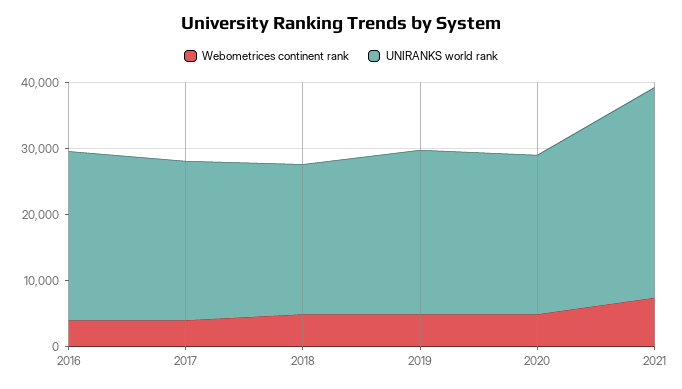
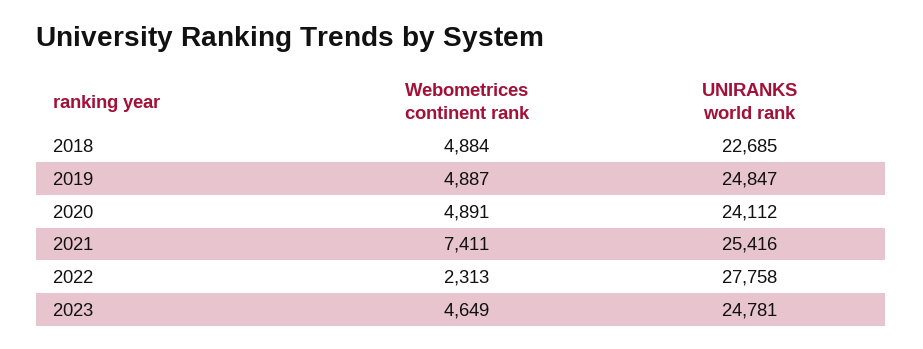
Webometrices continent rank, 2016: 4000 -> none
UNIRANKS world rank, 2016: 26000 -> none
Webometrices continent rank, 2017: 4000 -> none
UNIRANKS world rank, 2017: 24000 -> none
UNIRANKS world rank, 2021: 32000 -> 25416
Webometrices continent rank, 2022: none -> 2313
UNIRANKS world rank, 2022: none -> 27758
Webometrices continent rank, 2023: none -> 4649
UNIRANKS world rank, 2023: none -> 24781

